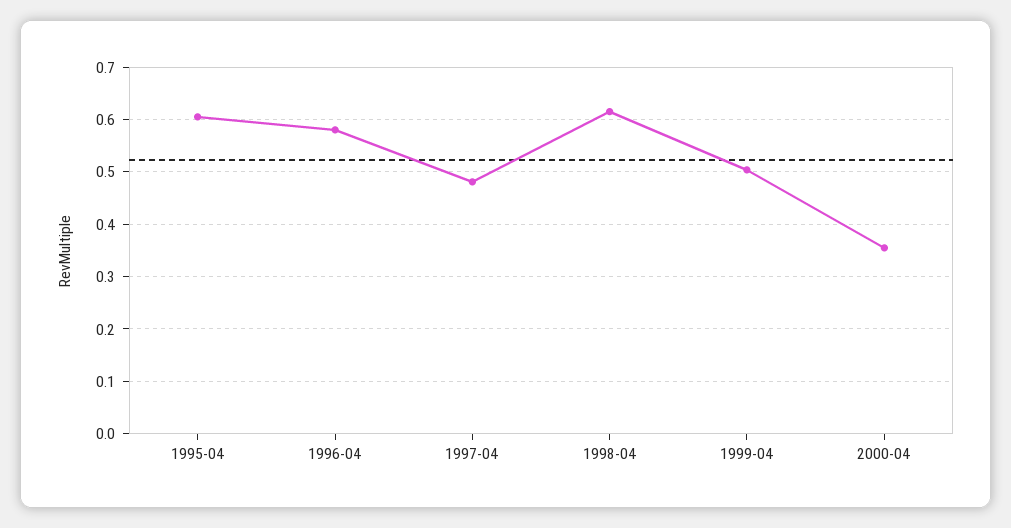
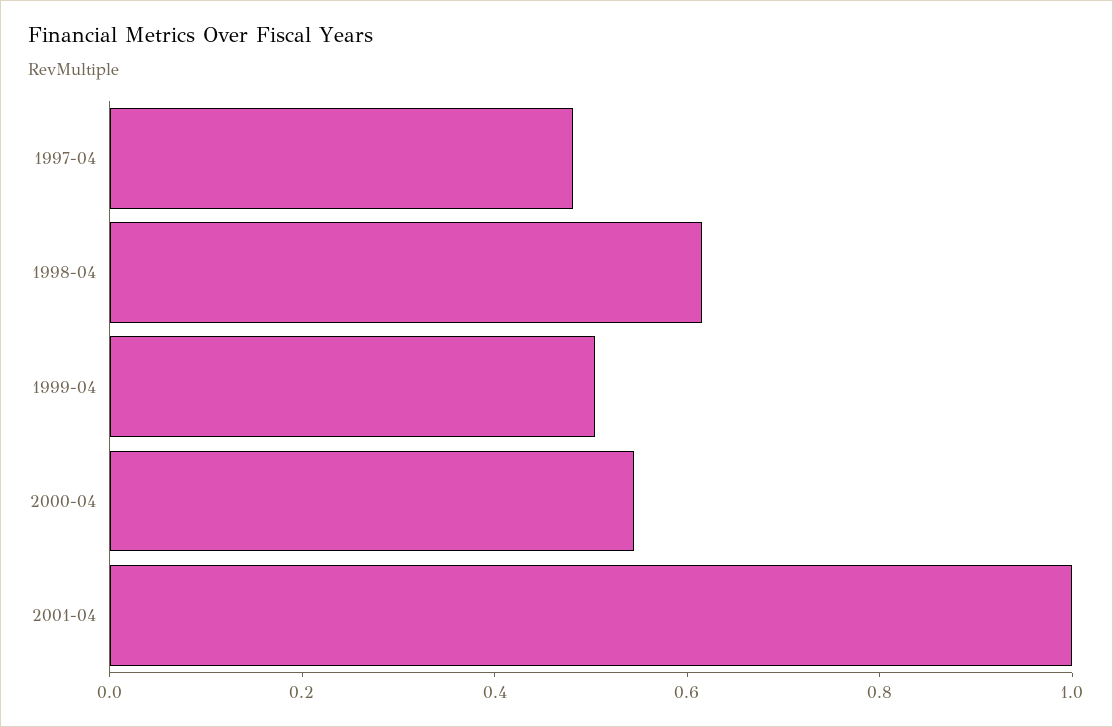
1995-04: 0.6 -> none
1996-04: 0.58 -> none
2000-04: 0.36 -> 0.55
2001-04: none -> 1

